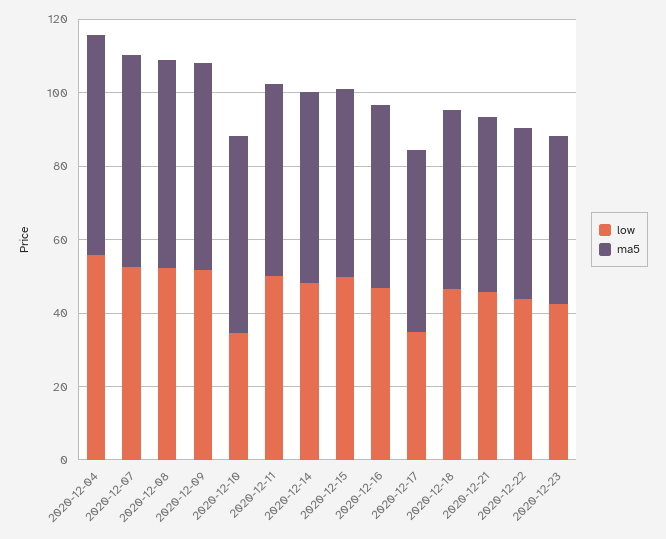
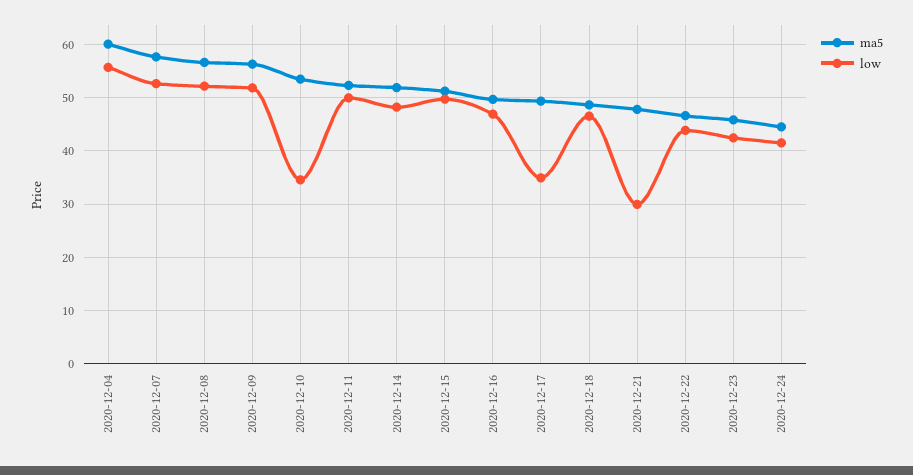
low, 2020-12-21: 45 -> 30
ma5, 2020-12-24: none -> 44
low, 2020-12-24: none -> 42

